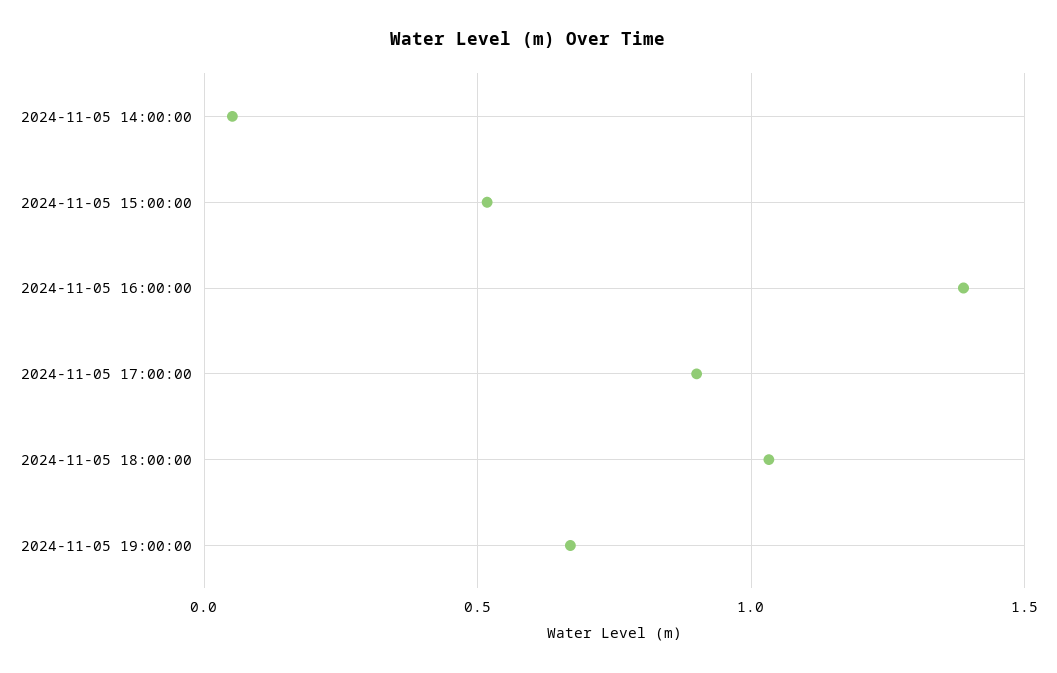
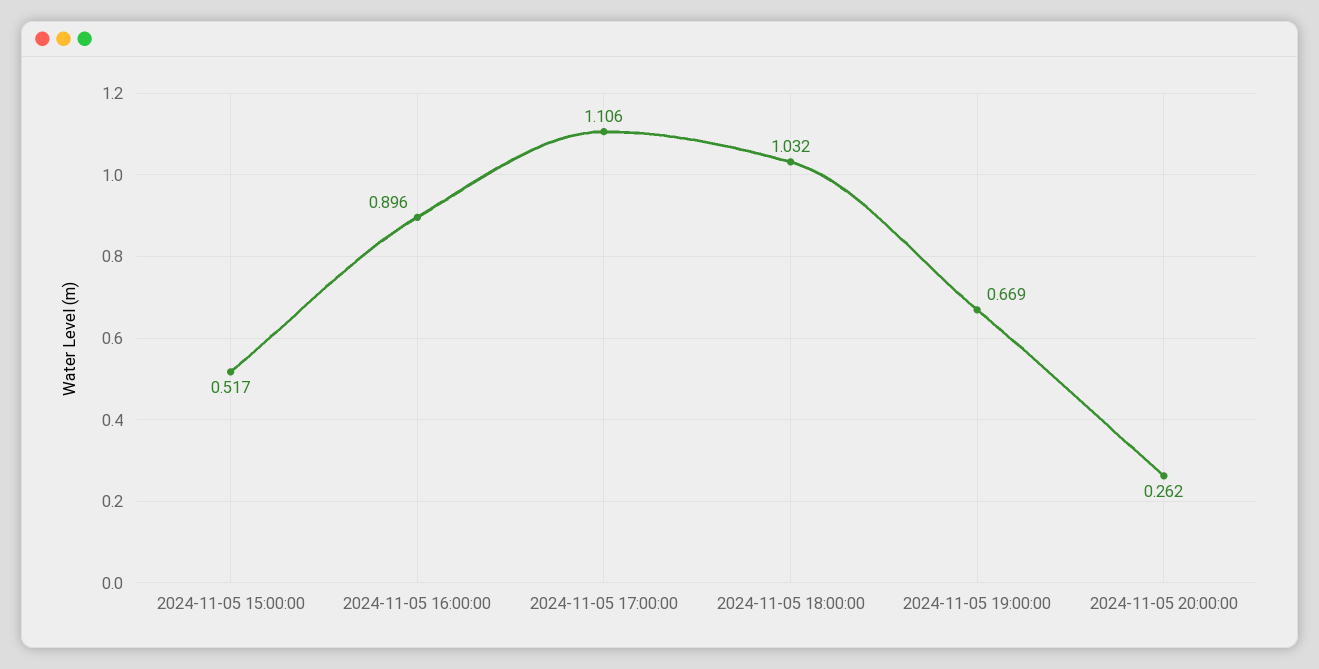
2024-11-05 14:00:00: 0.05 -> none
2024-11-05 16:00:00: 1.4 -> 0.896
2024-11-05 17:00:00: 0.9 -> 1.106
2024-11-05 20:00:00: none -> 0.262

